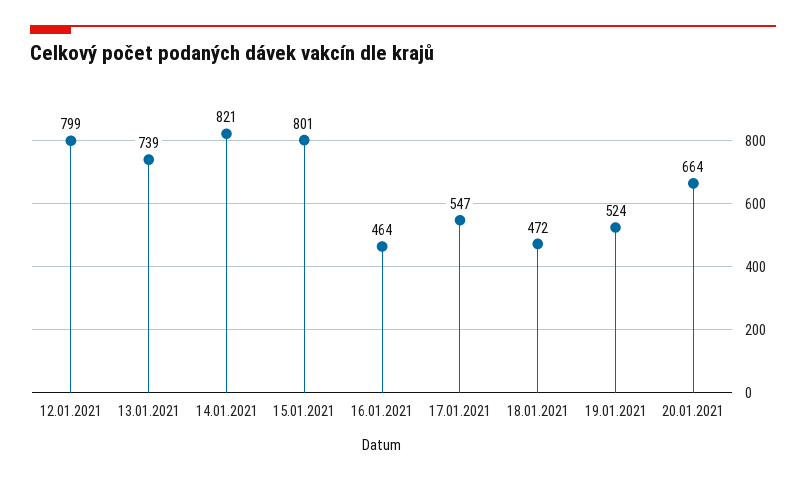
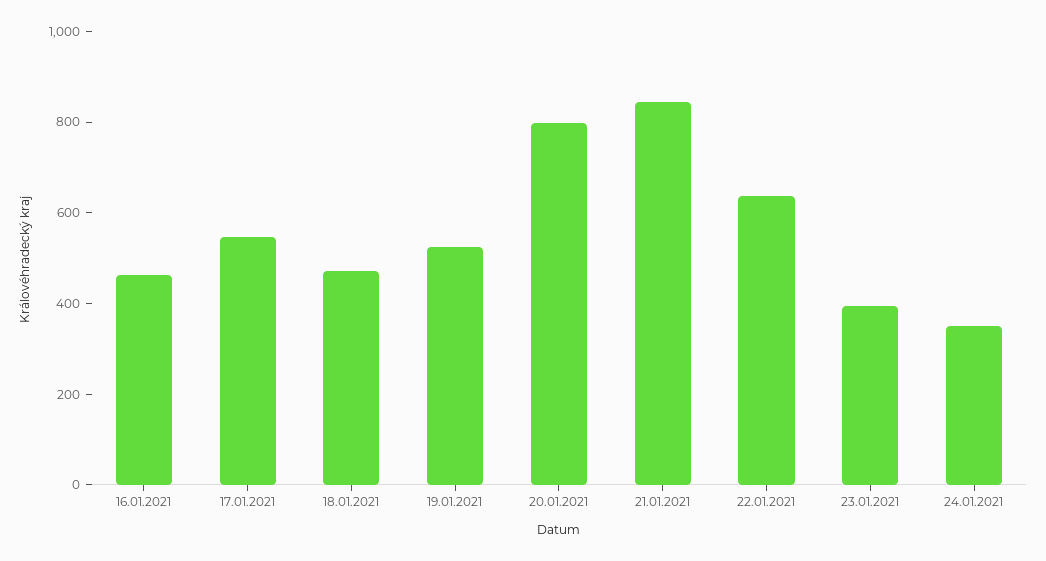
12.01.2021: 799 -> none
13.01.2021: 739 -> none
14.01.2021: 821 -> none
15.01.2021: 801 -> none
20.01.2021: 664 -> 800
21.01.2021: none -> 850
22.01.2021: none -> 650
23.01.2021: none -> 400
24.01.2021: none -> 350

